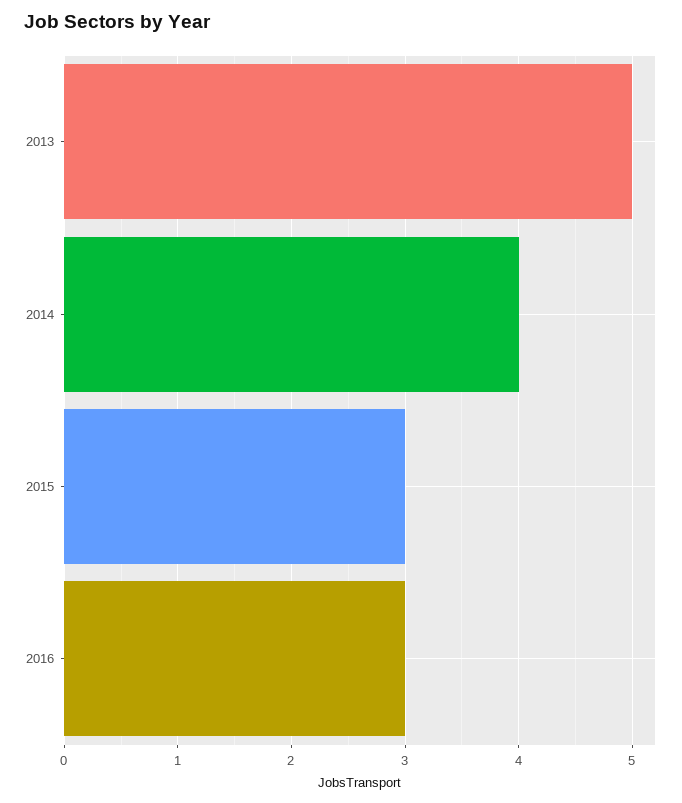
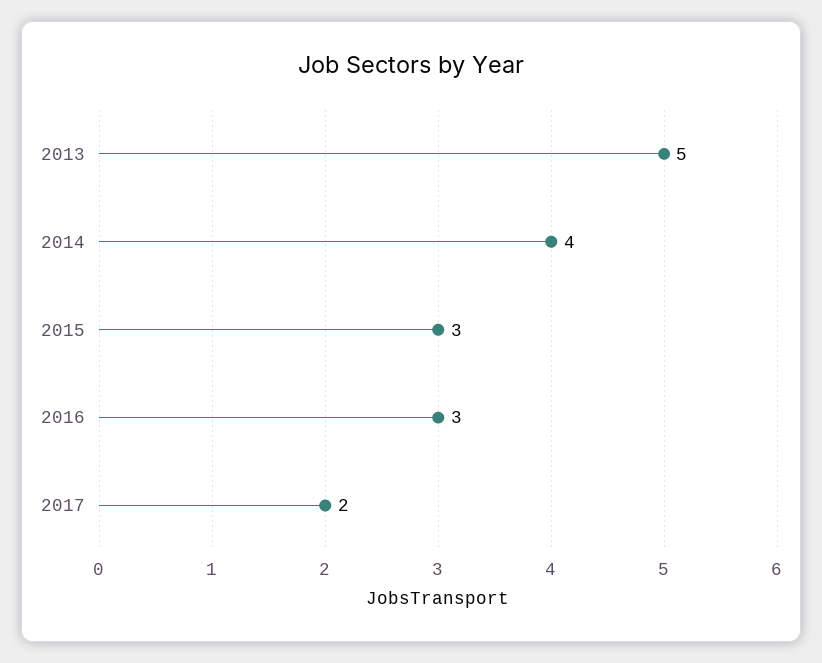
2017: none -> 2

